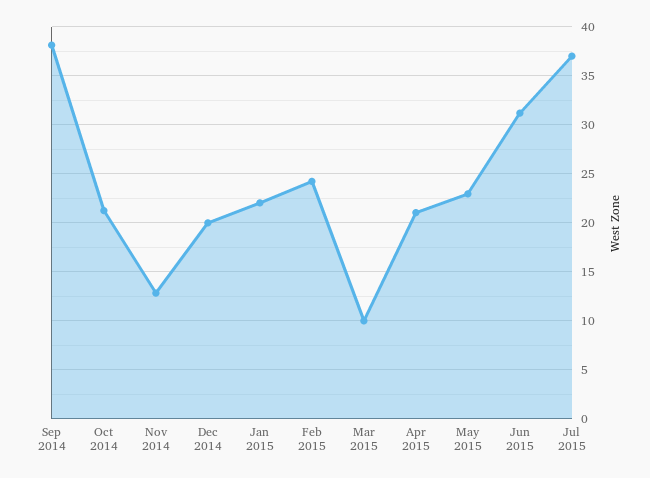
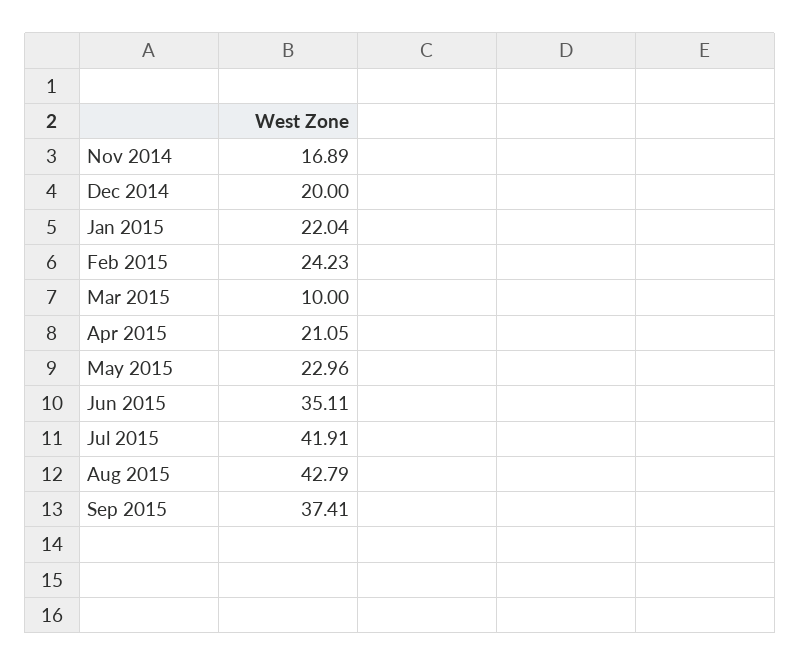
Sep 2014: 38 -> none
Oct 2014: 21 -> none
Nov 2014: 13 -> 16.89
Jun 2015: 31 -> 35.11
Jul 2015: 37 -> 41.91
Aug 2015: none -> 42.79
Sep 2015: none -> 37.41

